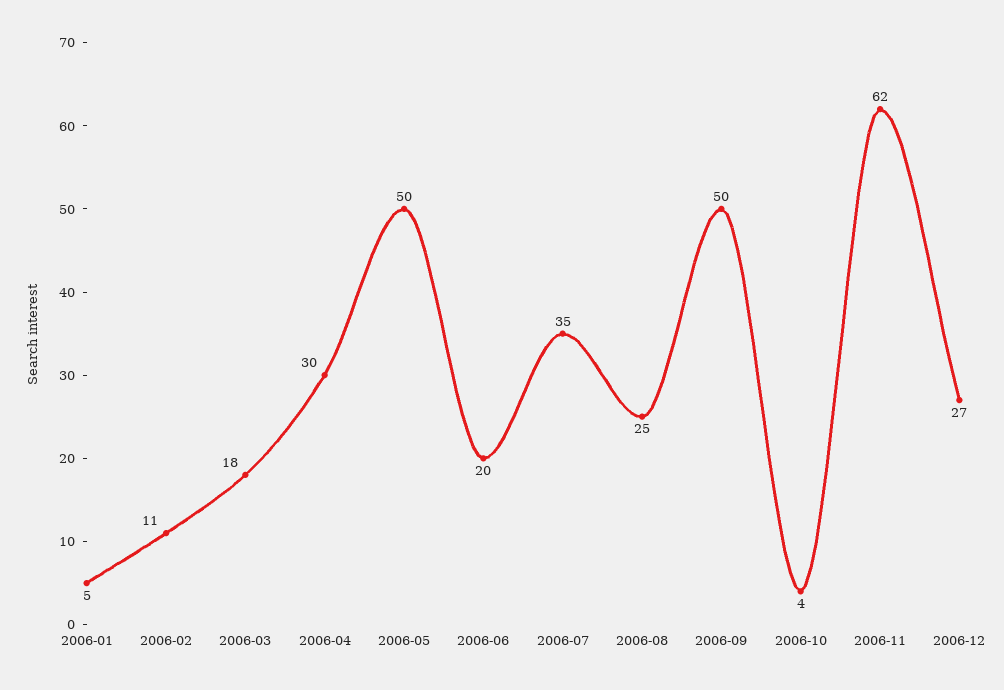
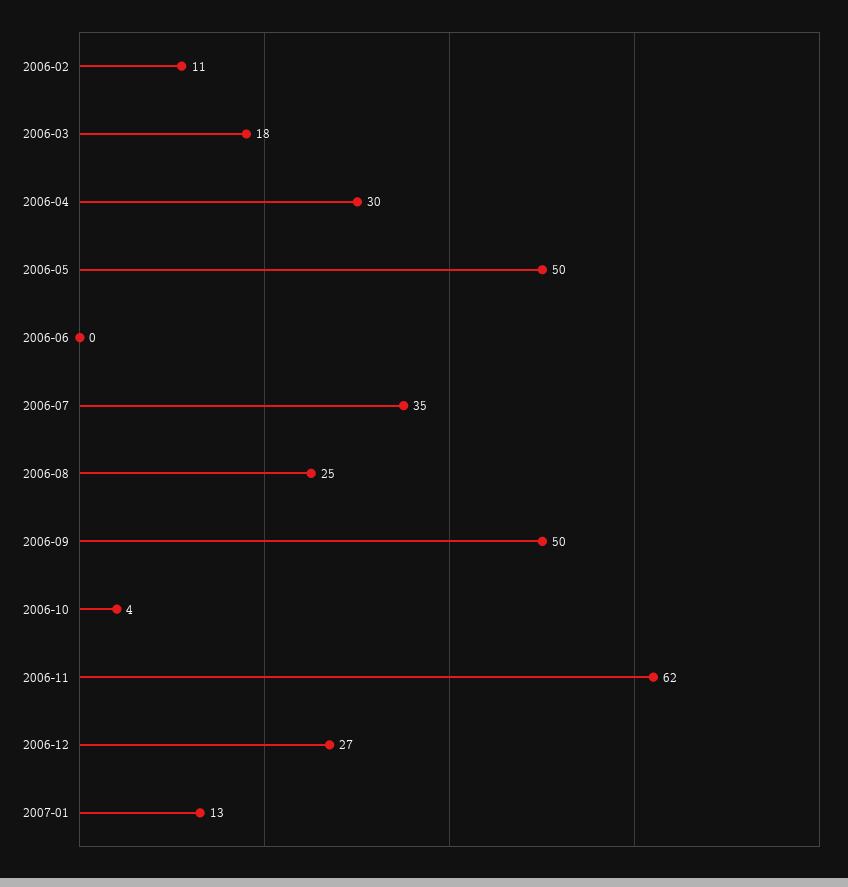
2006-01: 5 -> none
2006-06: 20 -> 0
2007-01: none -> 13

